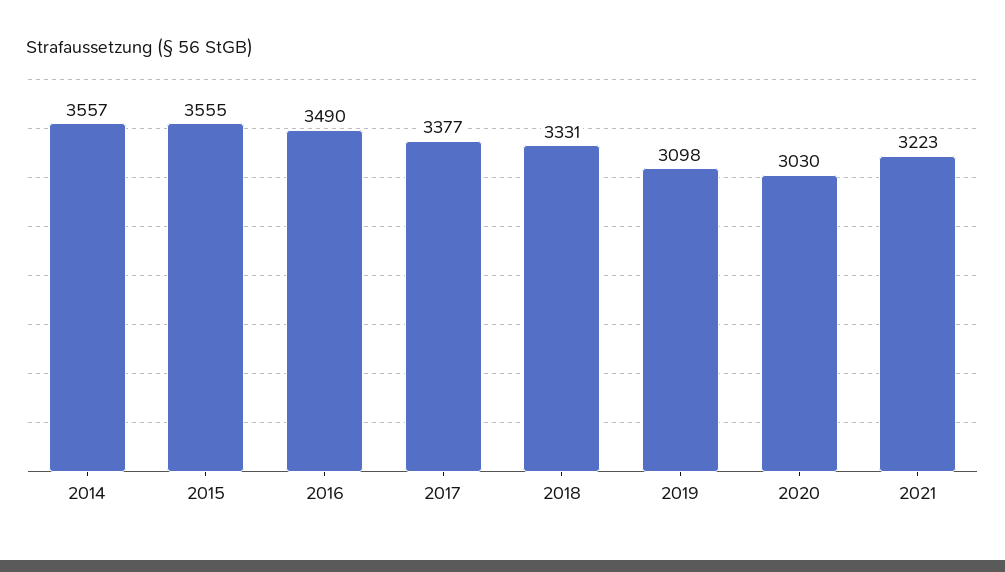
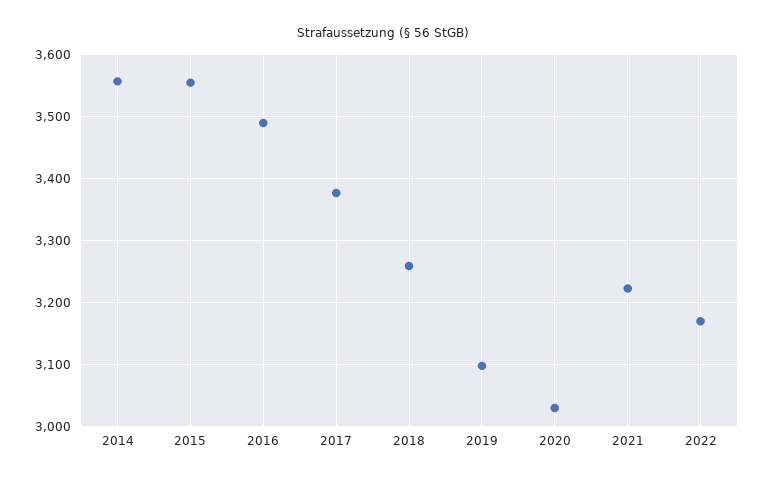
2018: 3331 -> 3260
2022: none -> 3170

